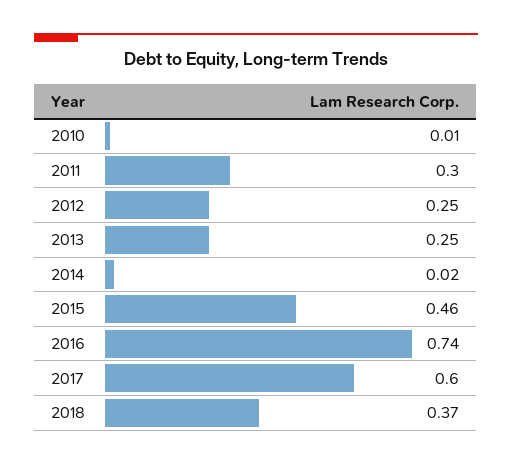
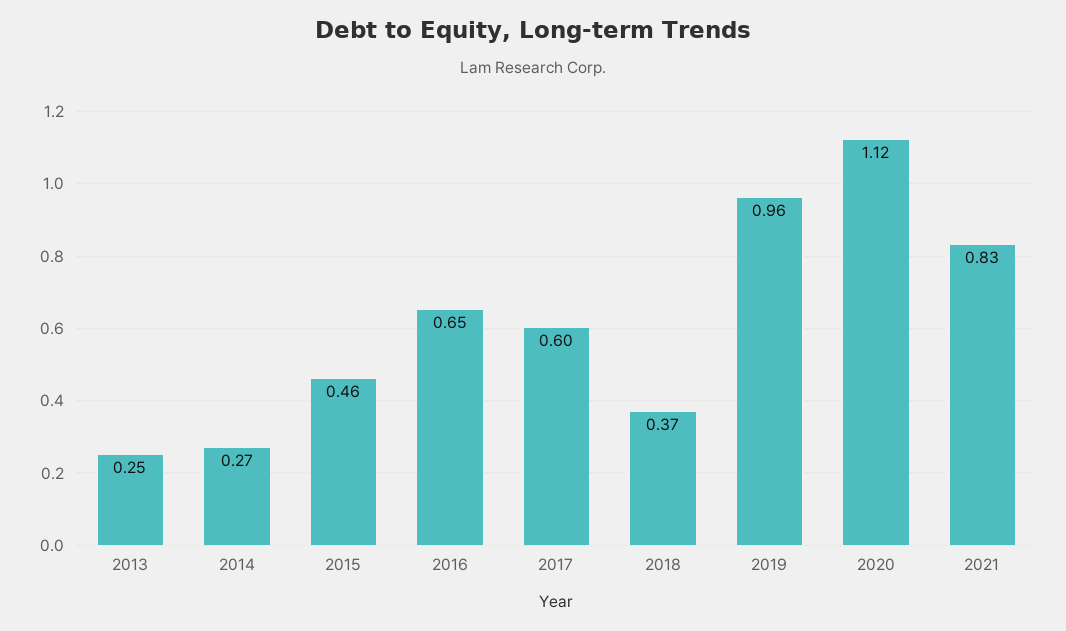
2010: 0.01 -> none
2011: 0.3 -> none
2012: 0.25 -> none
2014: 0.02 -> 0.27
2016: 0.74 -> 0.65
2019: none -> 0.96
2020: none -> 1.12
2021: none -> 0.83

